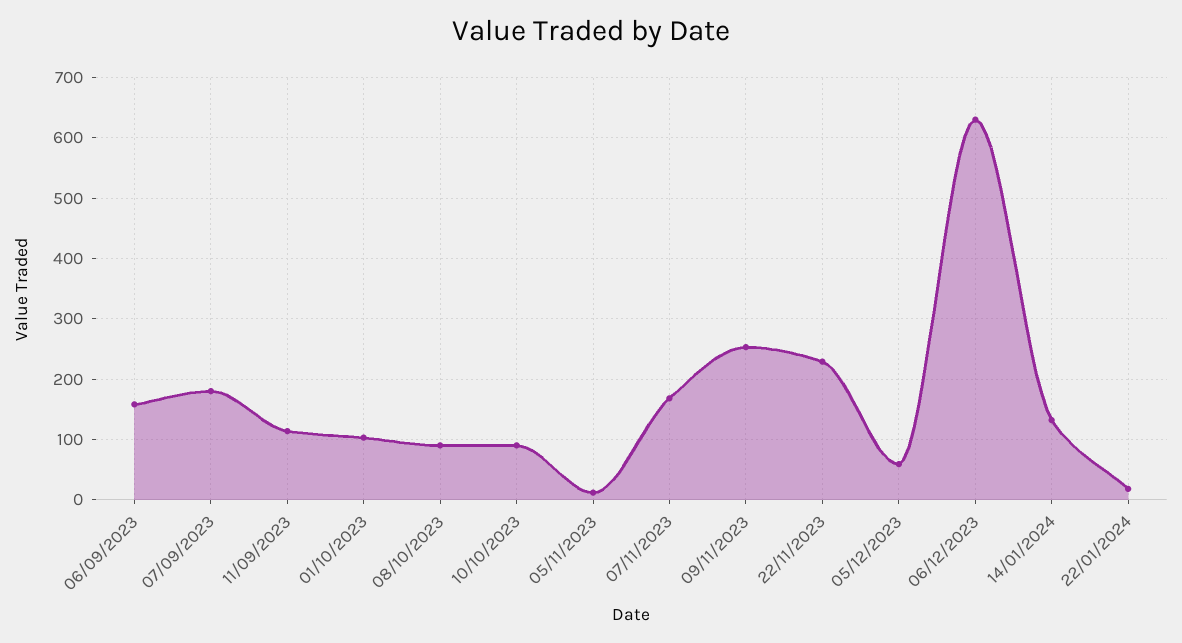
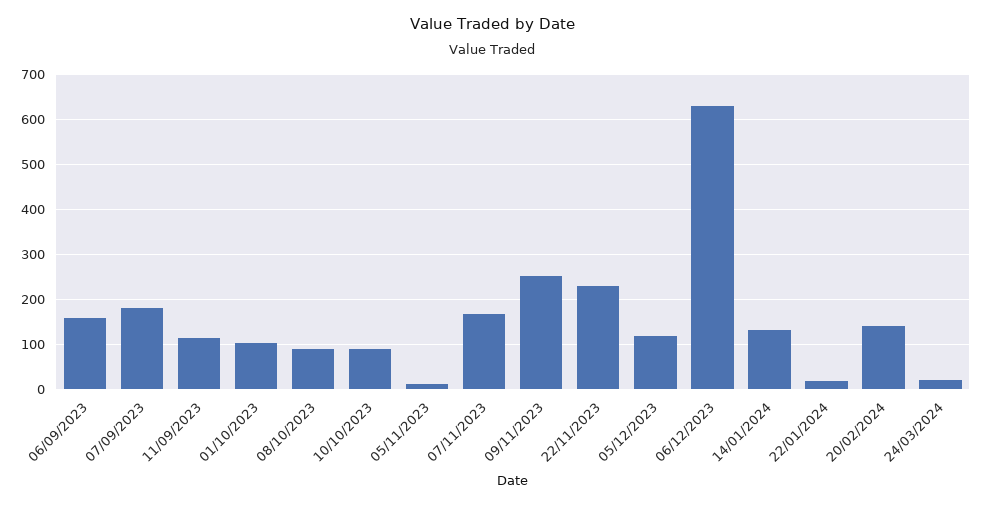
05/12/2023: 60 -> 120
20/02/2024: none -> 140
24/03/2024: none -> 20

